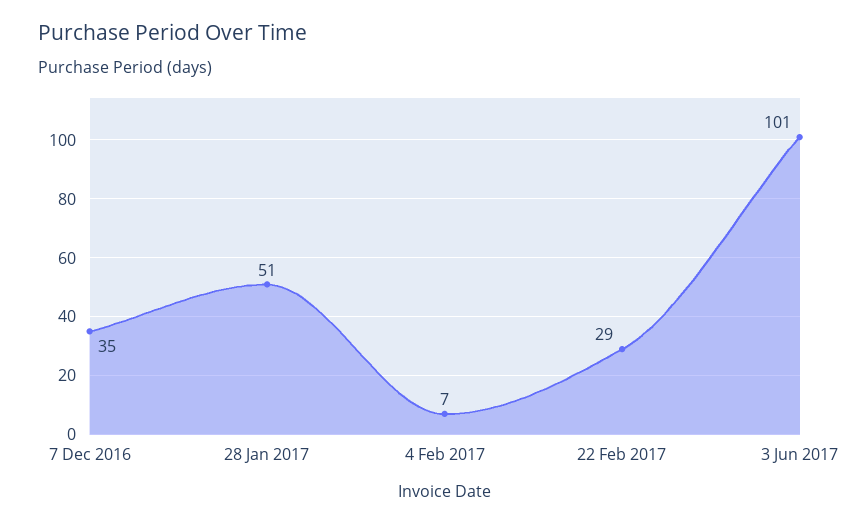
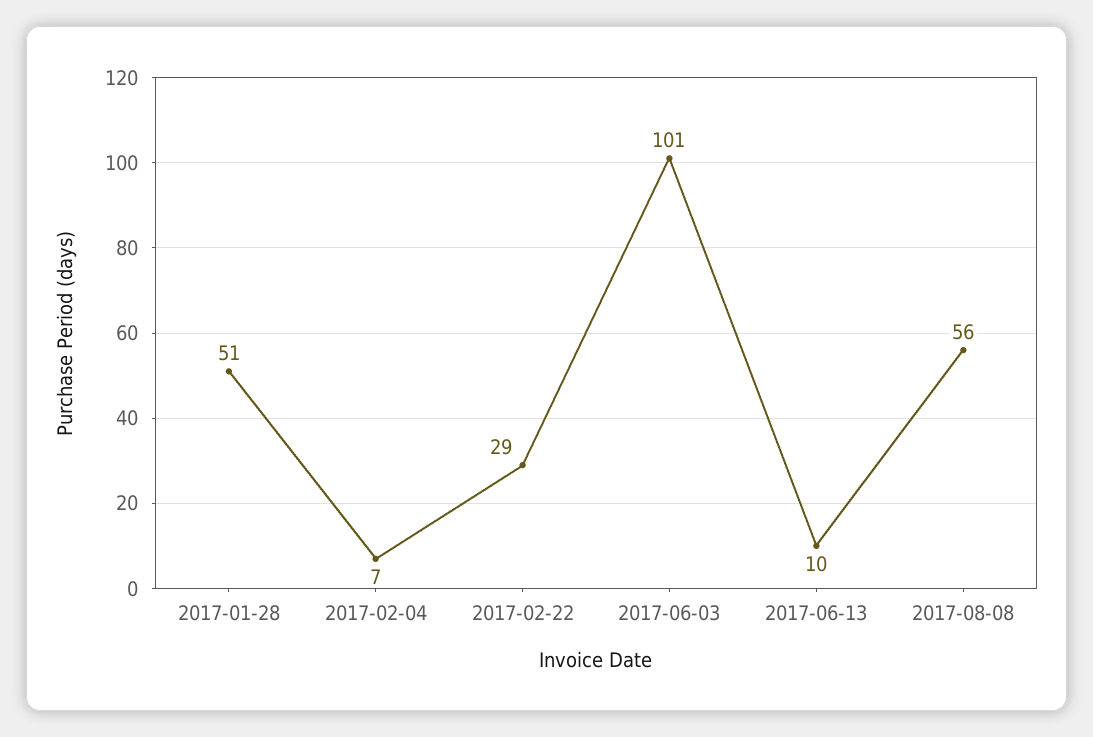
7 Dec 2016: 35 -> none
2017-06-13: none -> 10
2017-08-08: none -> 56

